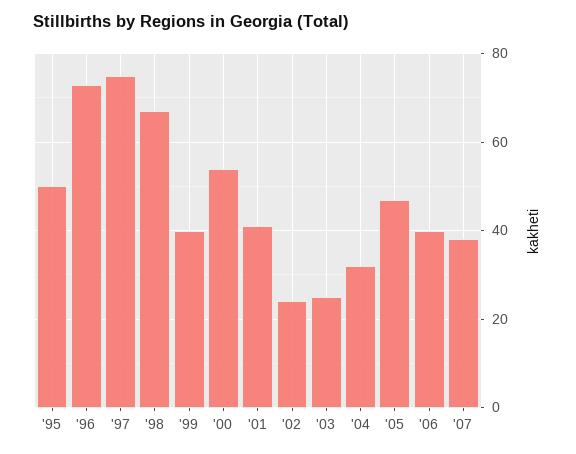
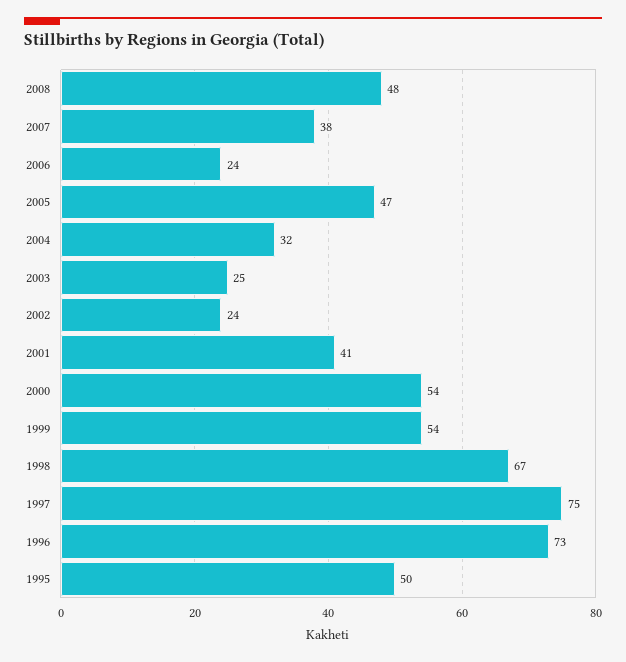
'99: 40 -> 54
'06: 40 -> 24
2008: none -> 48

